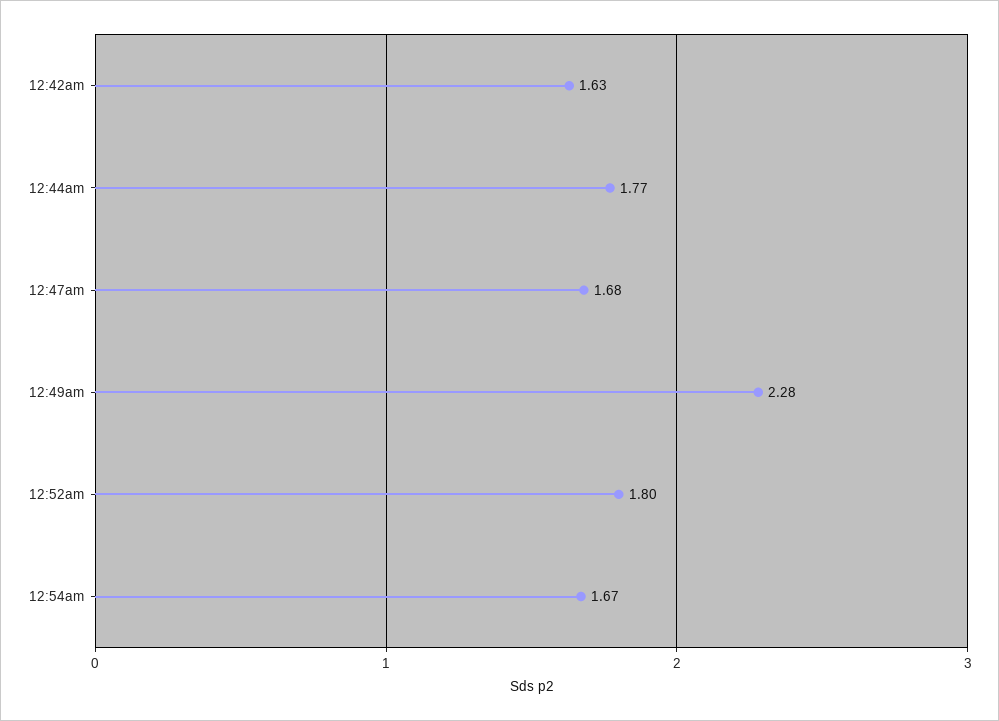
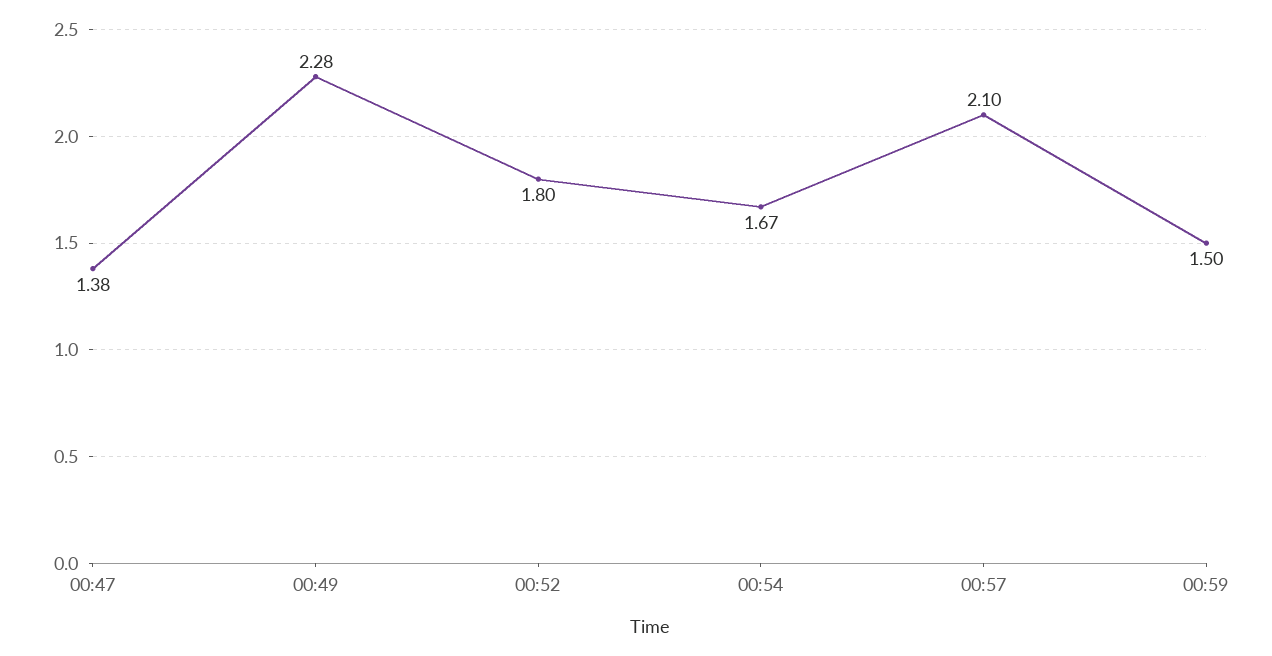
12:42am: 1.63 -> none
12:44am: 1.77 -> none
12:47am: 1.68 -> 1.38
00:57: none -> 2.1
00:59: none -> 1.5

